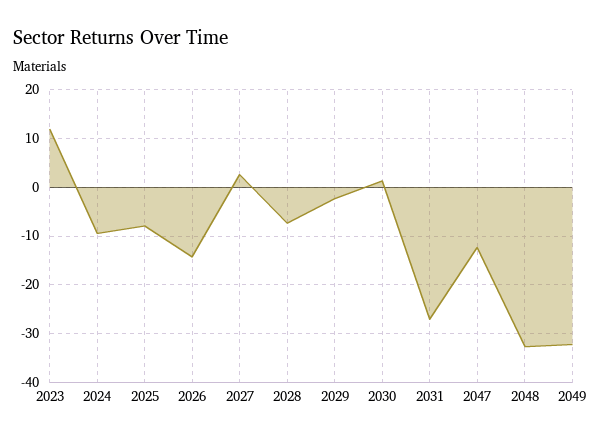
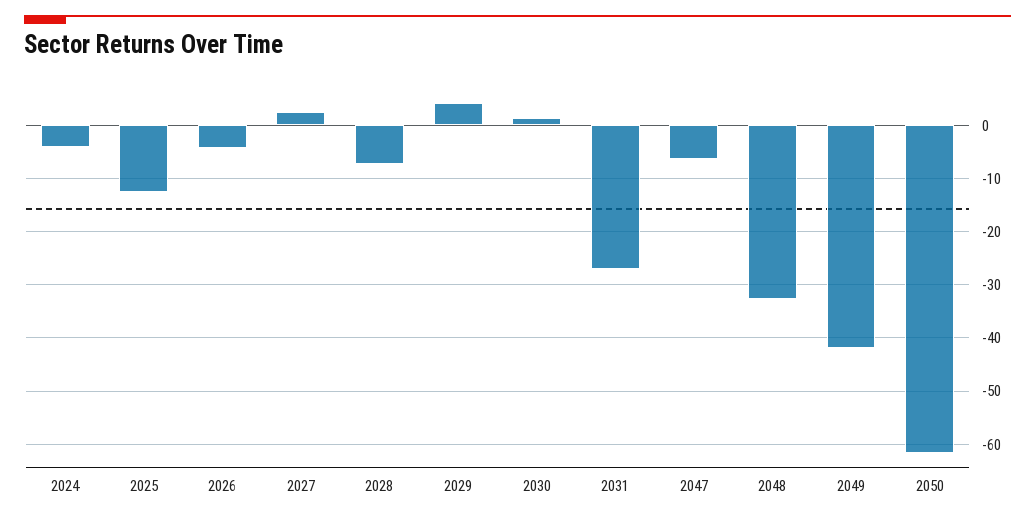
2023: 12 -> none
2024: -10 -> -4
2025: -8 -> -12
2026: -14 -> -4
2029: -2 -> 4
2047: -12 -> -6
2049: -32 -> -42
2050: none -> -62

